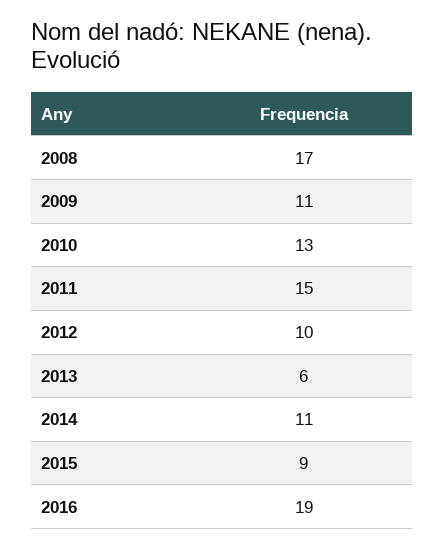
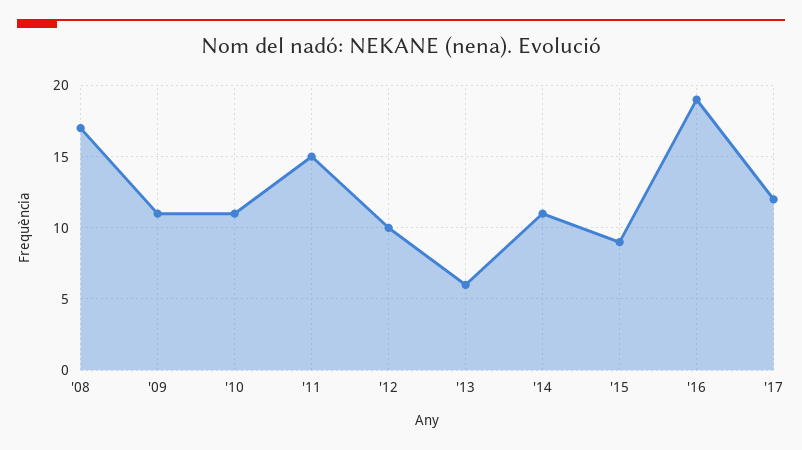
2010: 13 -> 11
'17: none -> 12

